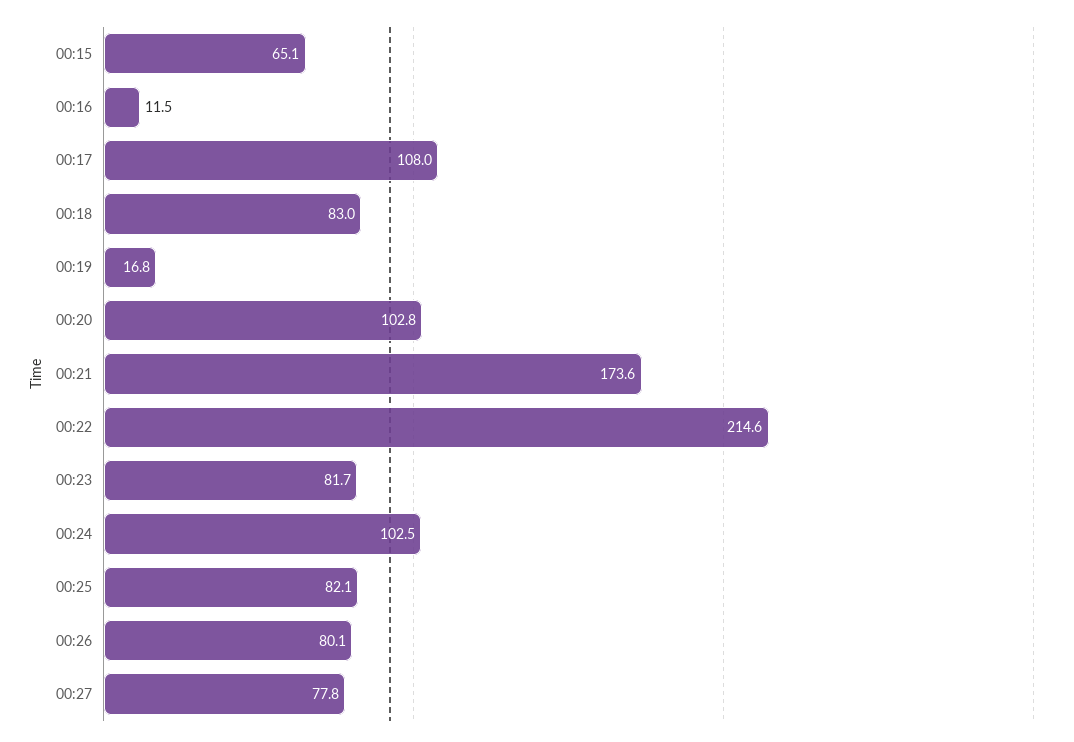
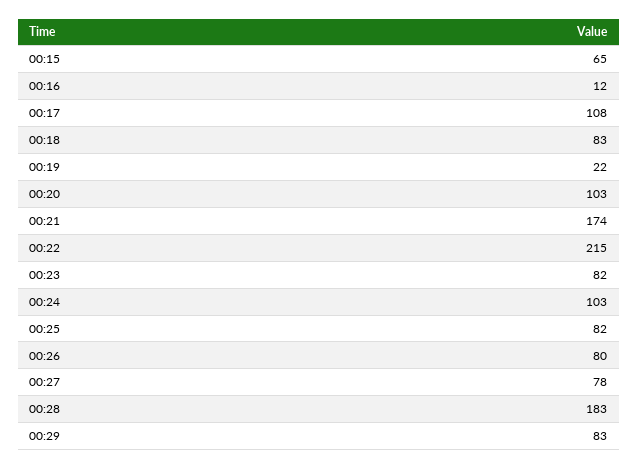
00:19: 16.8 -> 22
00:28: none -> 183
00:29: none -> 83

